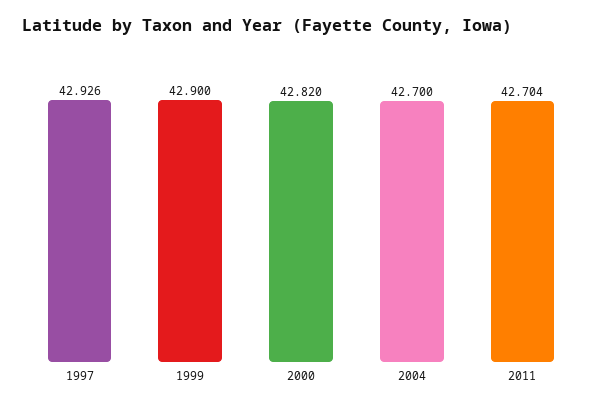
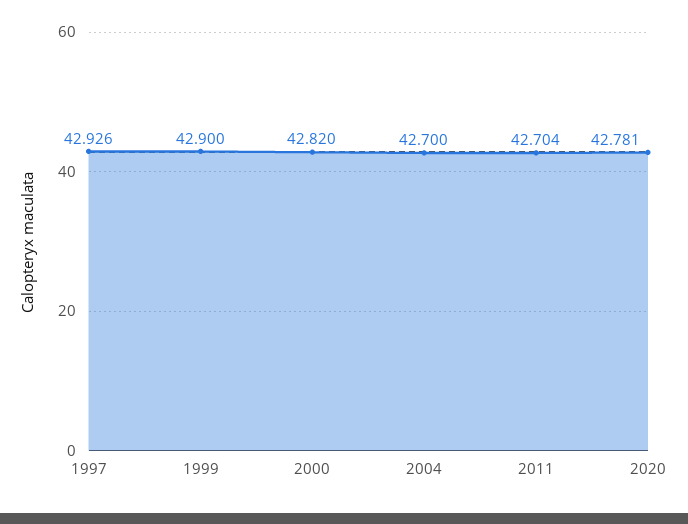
2020: none -> 42.781

